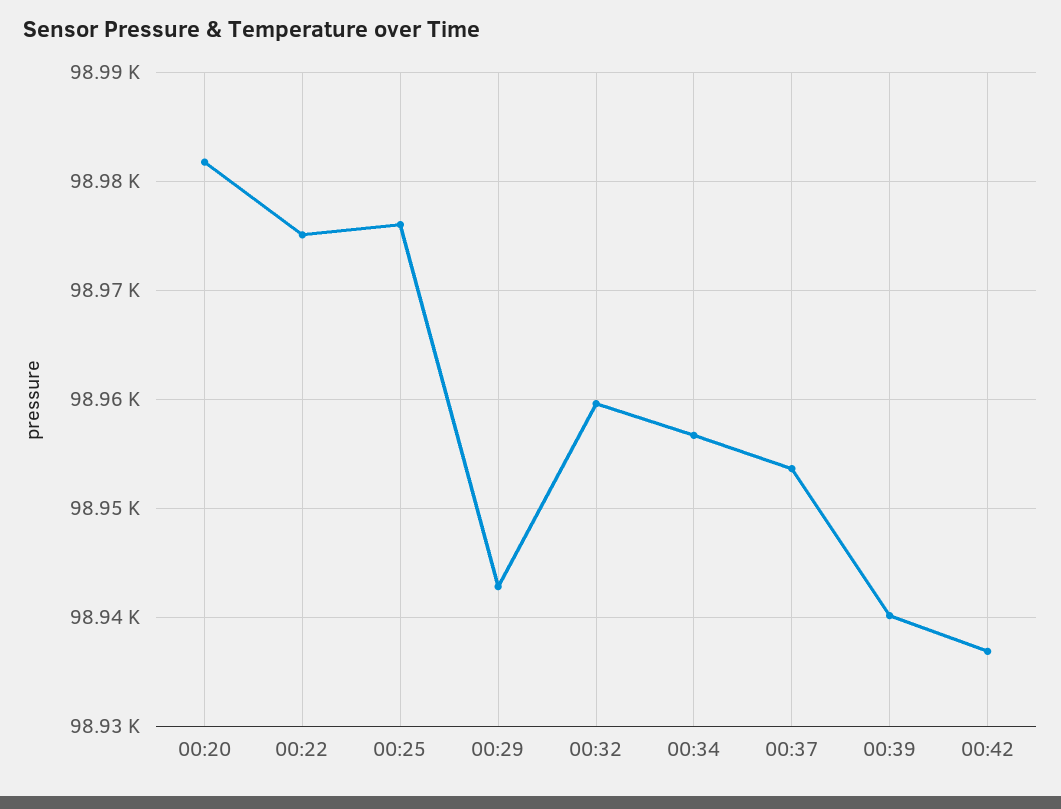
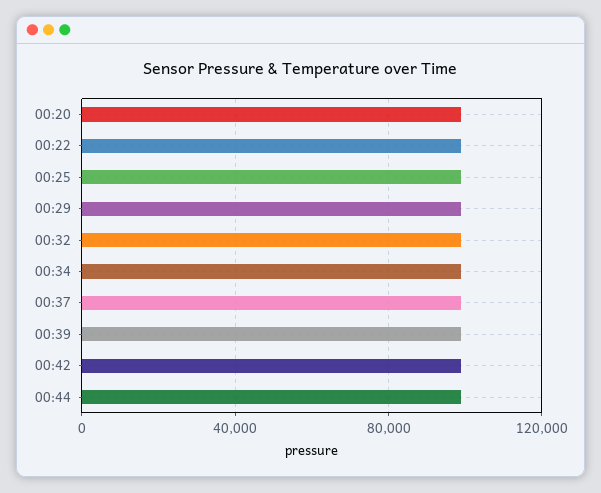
00:44: none -> 100000

